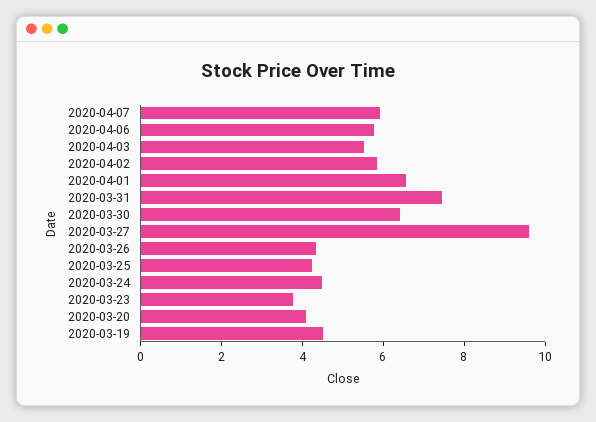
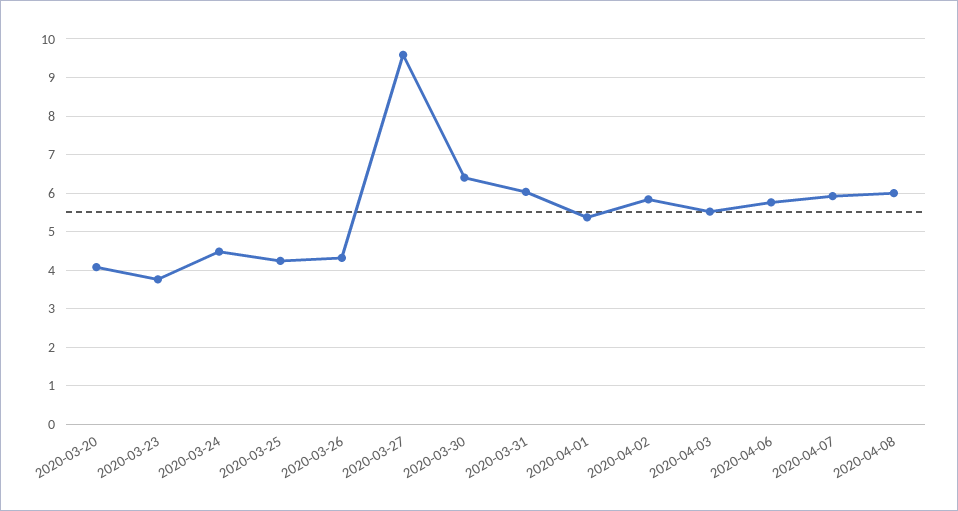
2020-04-01: 6.5 -> 5.4
2020-03-31: 7.5 -> 6
2020-03-19: 4.5 -> none
2020-04-08: none -> 6

